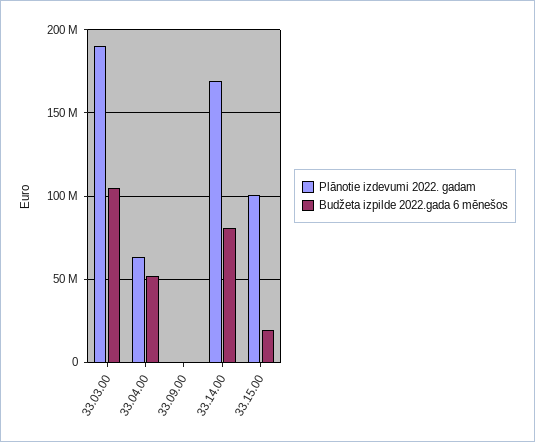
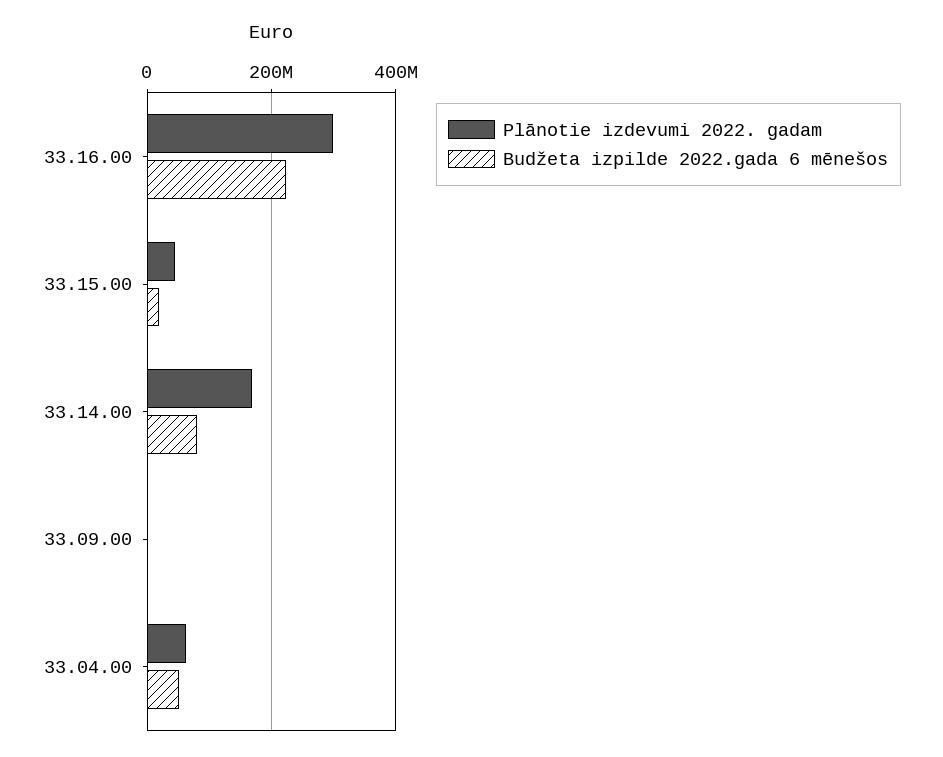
Plānotie izdevumi 2022. gadam, 33.03.00: 190000000 -> none
Budžeta izpilde 2022.gada 6 mēnešos, 33.03.00: 105000000 -> none
Plānotie izdevumi 2022. gadam, 33.15.00: 100000000 -> 40000000
Plānotie izdevumi 2022. gadam, 33.16.00: none -> 300000000
Budžeta izpilde 2022.gada 6 mēnešos, 33.16.00: none -> 220000000

